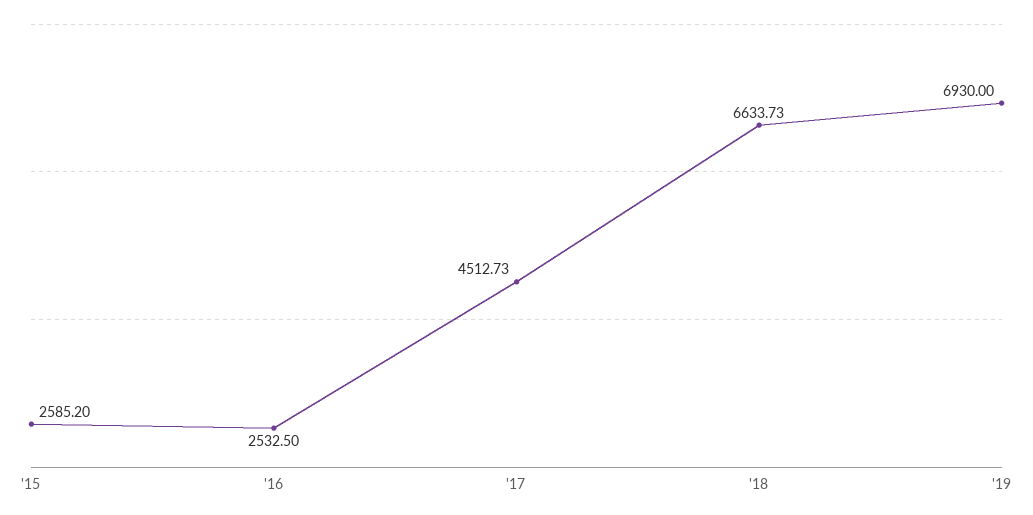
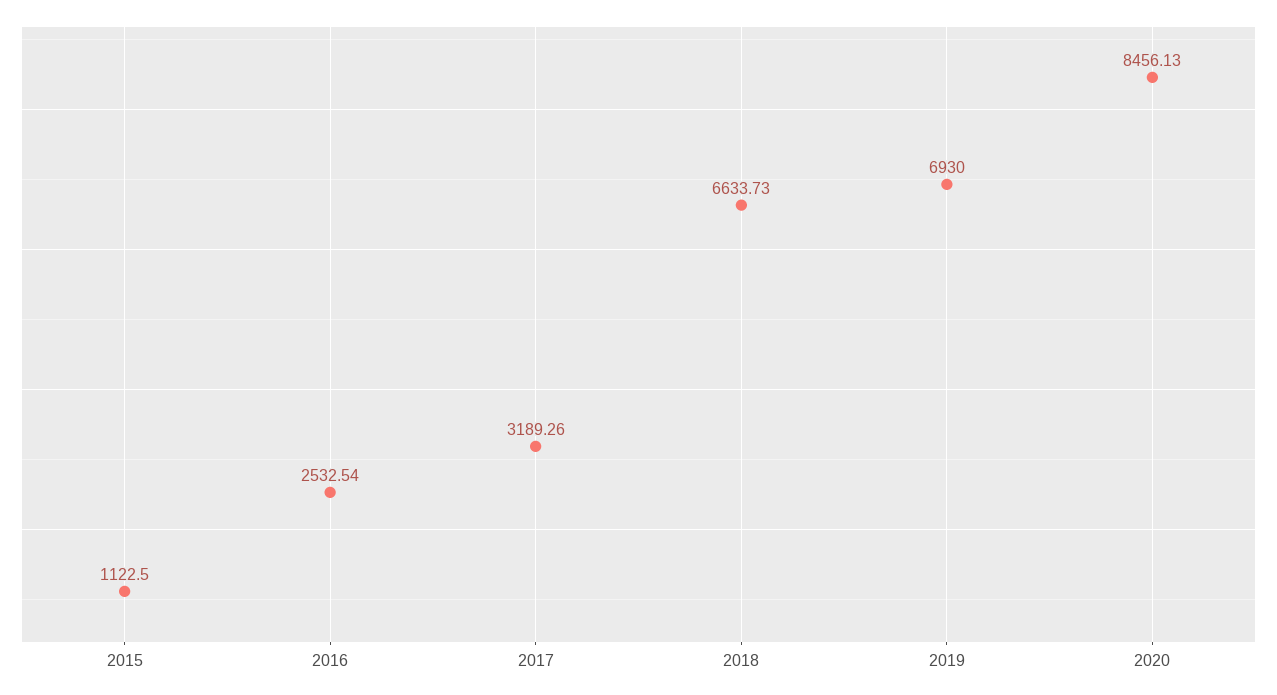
'15: 2585.2 -> 1122.5
'16: 2532.5 -> 2532.54
'17: 4512.73 -> 3189.26
2020: none -> 8456.13

